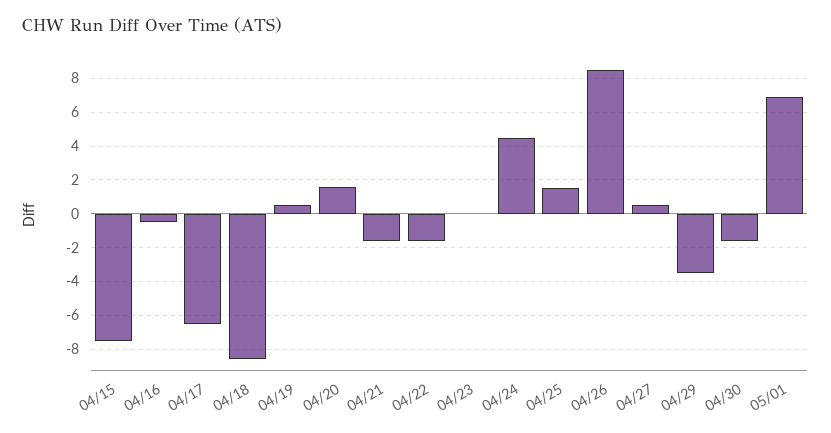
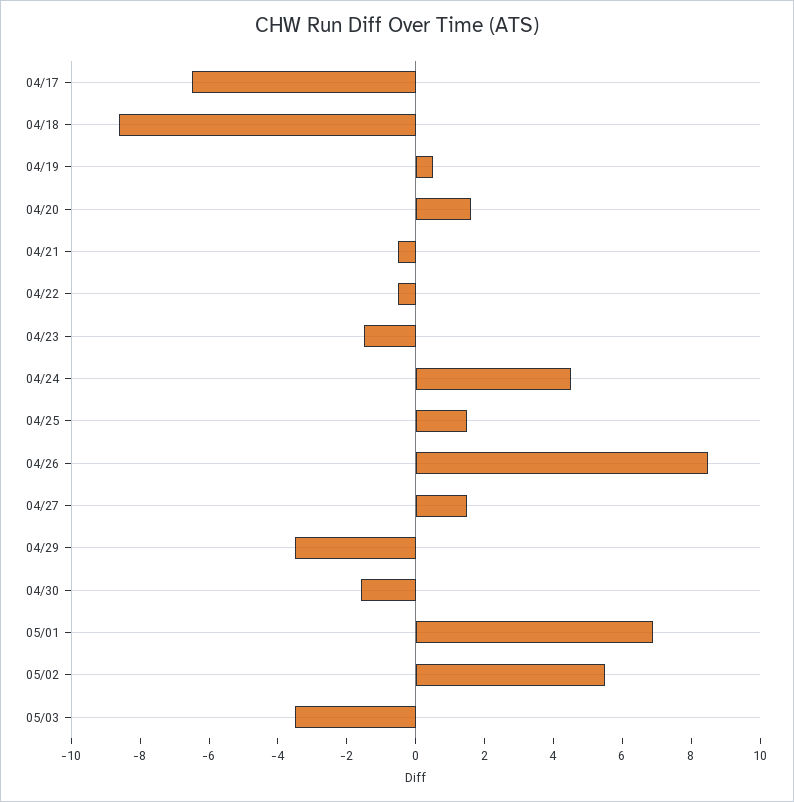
04/15: -7.5 -> none
04/16: -0.5 -> none
04/21: -1.5 -> -0.5
04/22: -1.5 -> -0.5
04/23: 0 -> -1.5
04/27: 0.5 -> 1.5
05/02: none -> 5.5
05/03: none -> -3.5

